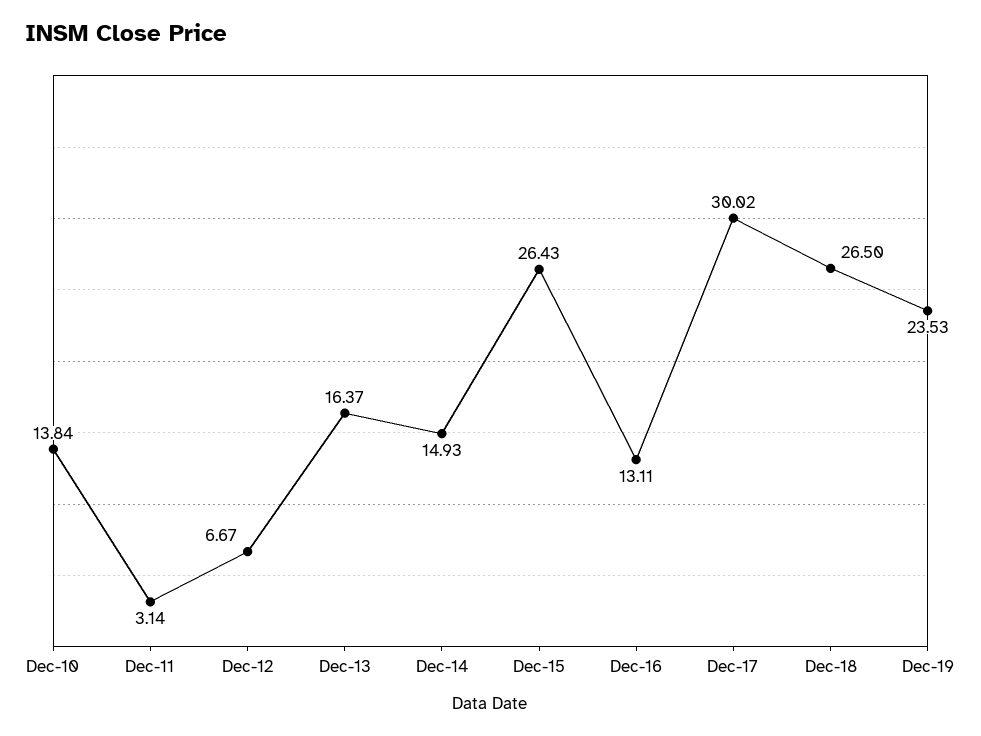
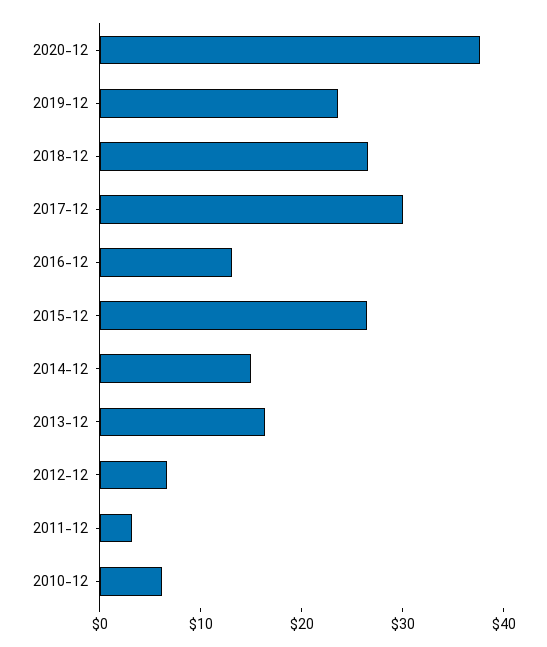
Dec-10: 13.84 -> 6
2020-12: none -> 38

